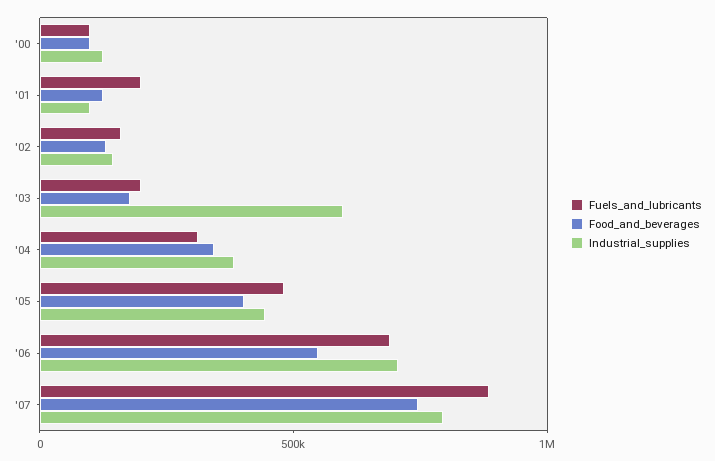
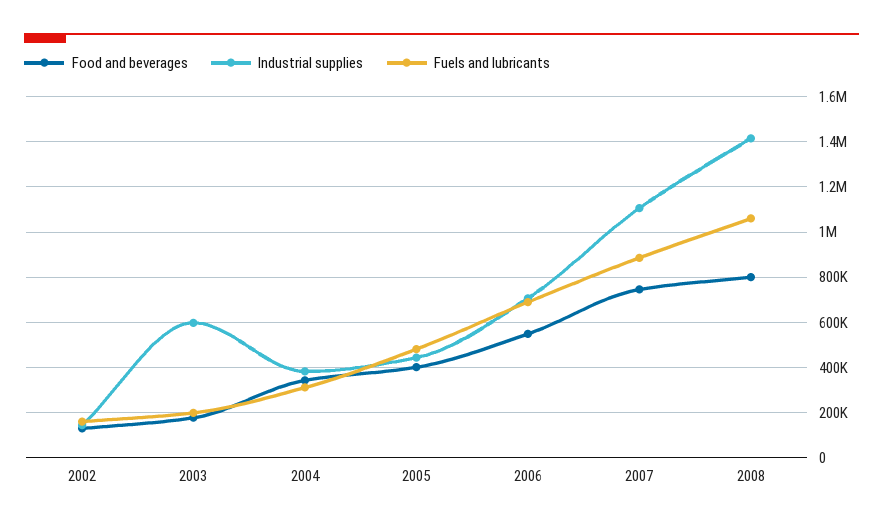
Fuels_and_lubricants, '00: 100000 -> none
Food_and_beverages, '00: 100000 -> none
Industrial_supplies, '00: 100000 -> none
Fuels_and_lubricants, '01: 200000 -> none
Food_and_beverages, '01: 100000 -> none
Industrial_supplies, '01: 100000 -> none
Industrial_supplies, '07: 800000 -> 1100000
Food_and_beverages, 2008: none -> 800000
Industrial_supplies, 2008: none -> 1400000
Fuels_and_lubricants, 2008: none -> 1050000

